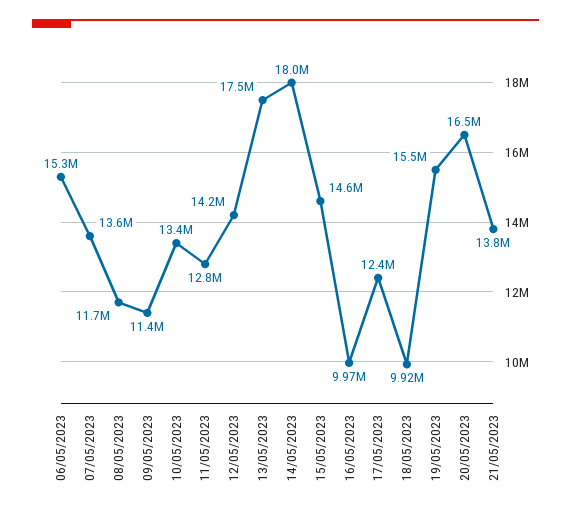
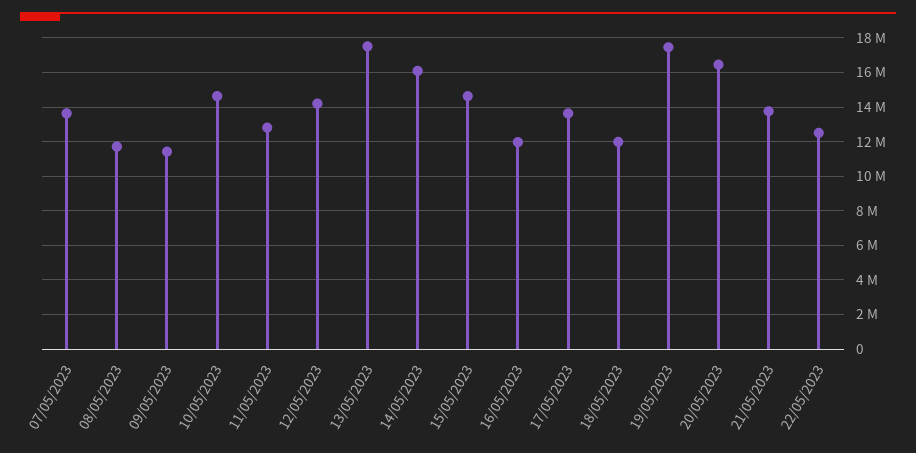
06/05/2023: 15300000 -> none
10/05/2023: 13400000 -> 14500000
14/05/2023: 18000000 -> 16000000
16/05/2023: 9970000 -> 12000000
17/05/2023: 12400000 -> 13500000
18/05/2023: 9920000 -> 12000000
19/05/2023: 15500000 -> 17500000
22/05/2023: none -> 12500000

